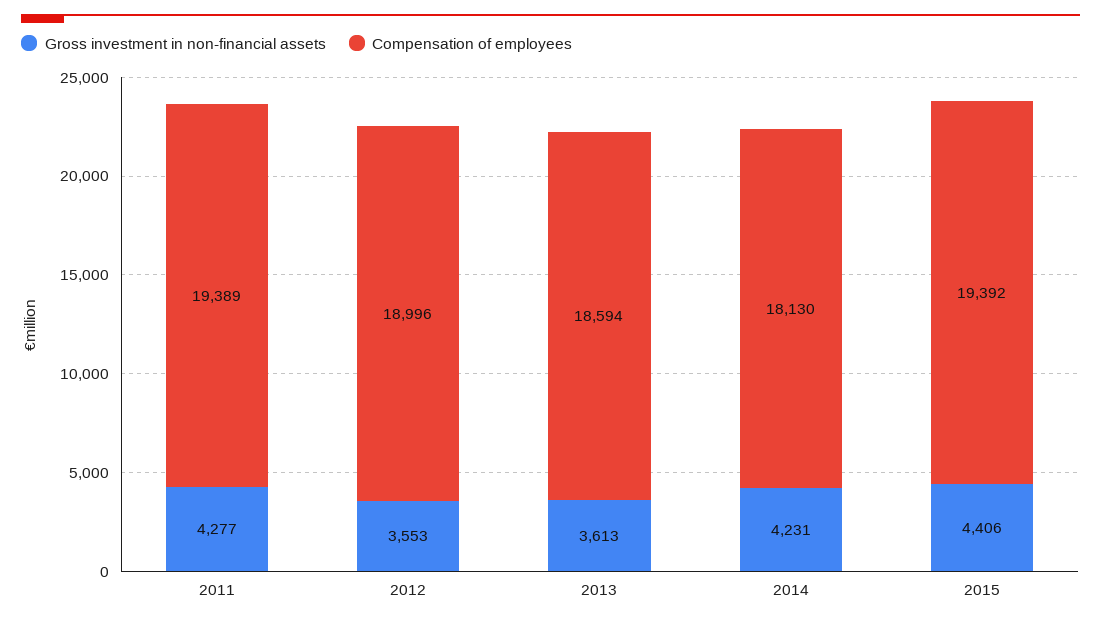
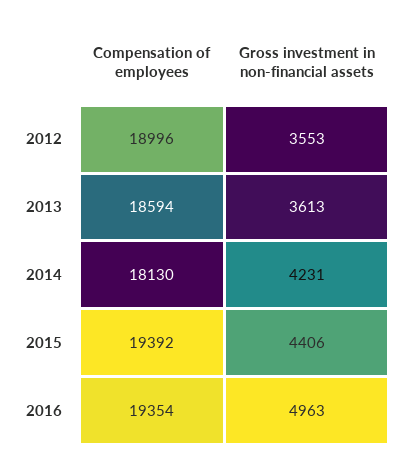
Gross investment in non-financial assets, 2011: 4277 -> none
Compensation of employees, 2011: 19389 -> none
Compensation of employees, 2016: none -> 19354
Gross investment in non-financial assets, 2016: none -> 4963

